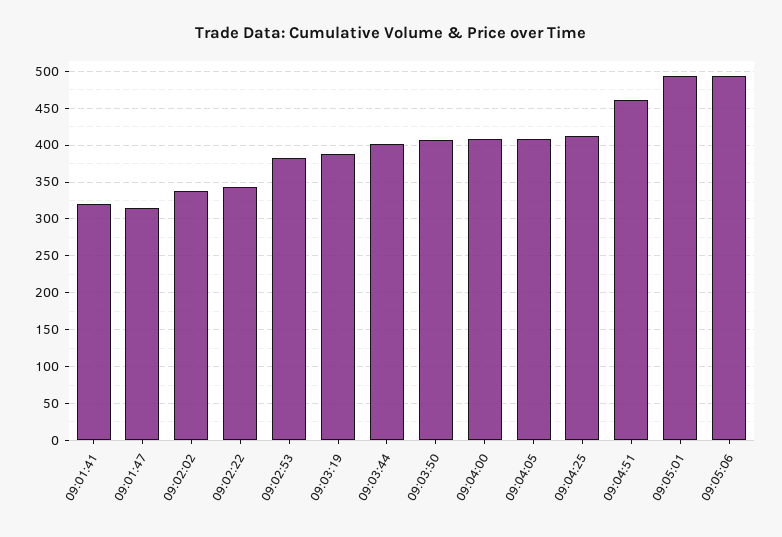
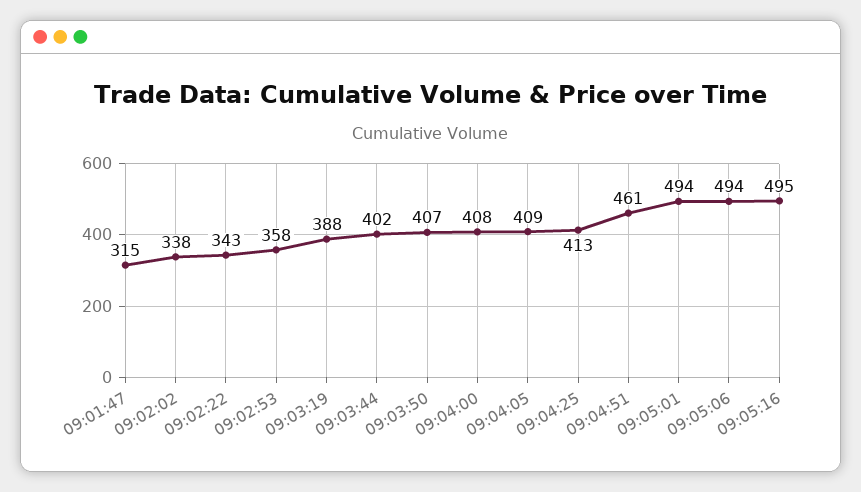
09:01:41: 320 -> none
09:02:53: 380 -> 358
09:05:16: none -> 495

